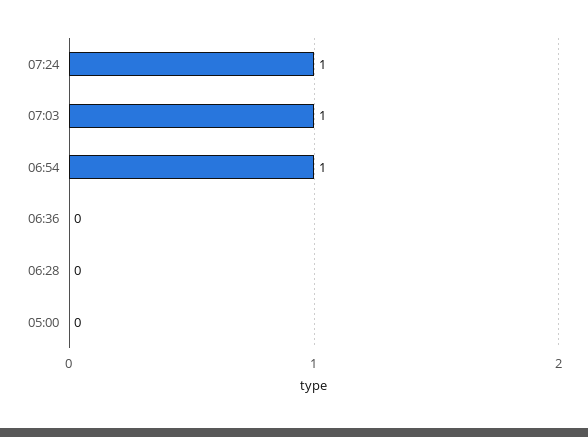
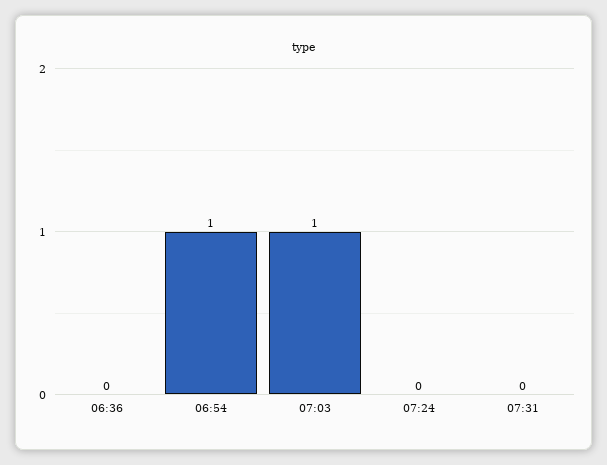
07:24: 1 -> 0
06:28: 0 -> none
05:00: 0 -> none
07:31: none -> 0

